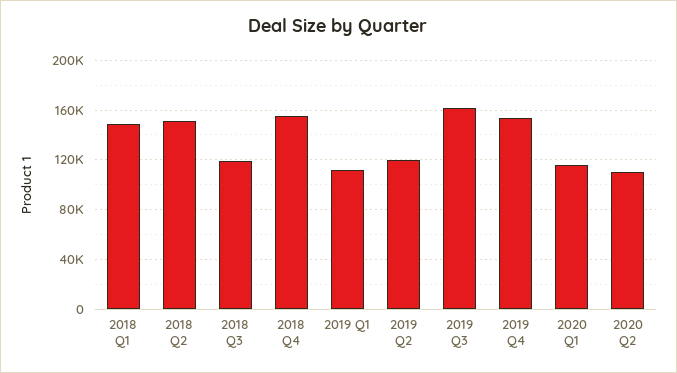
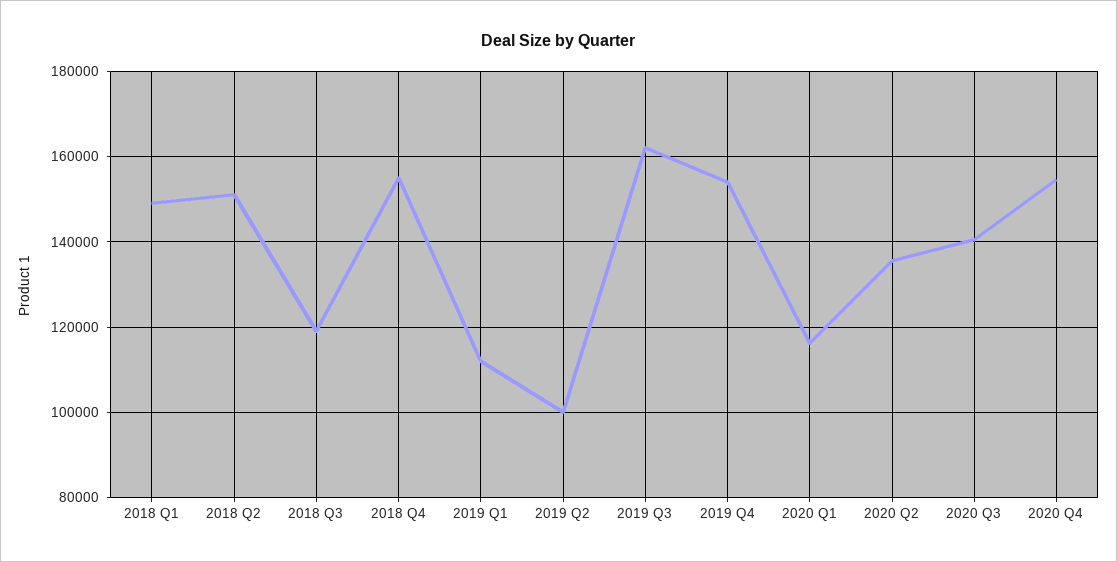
2019 Q2: 120000 -> 100000
2020 Q2: 110000 -> 136000
2020 Q3: none -> 140000
2020 Q4: none -> 154000

